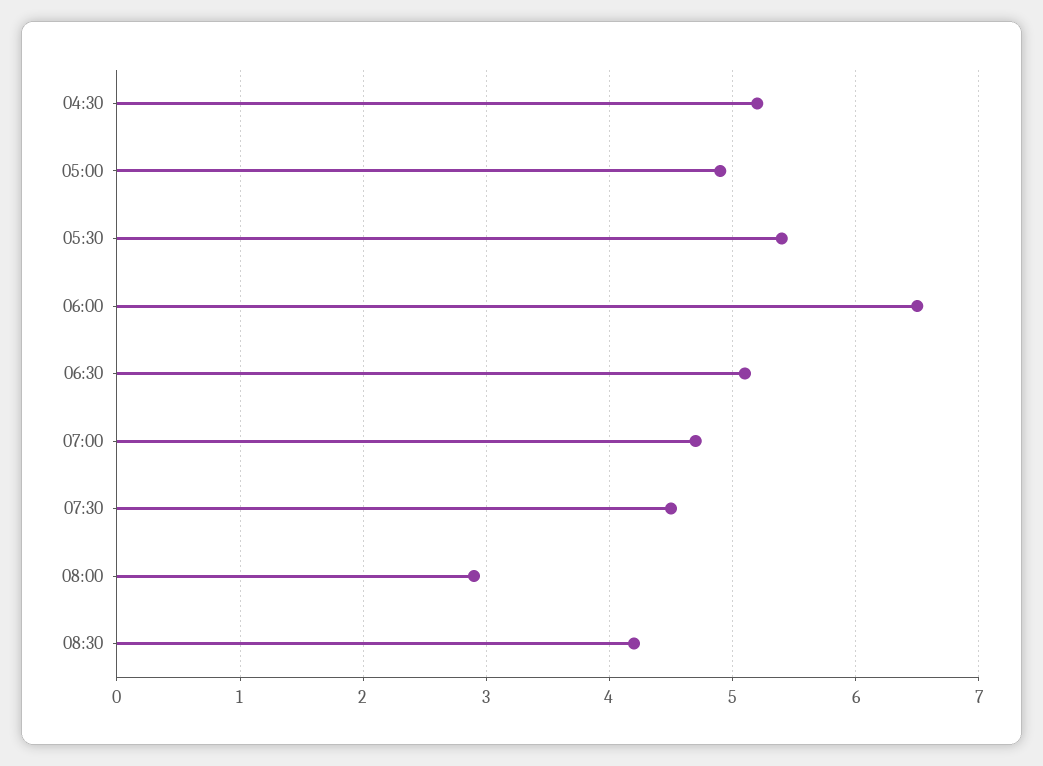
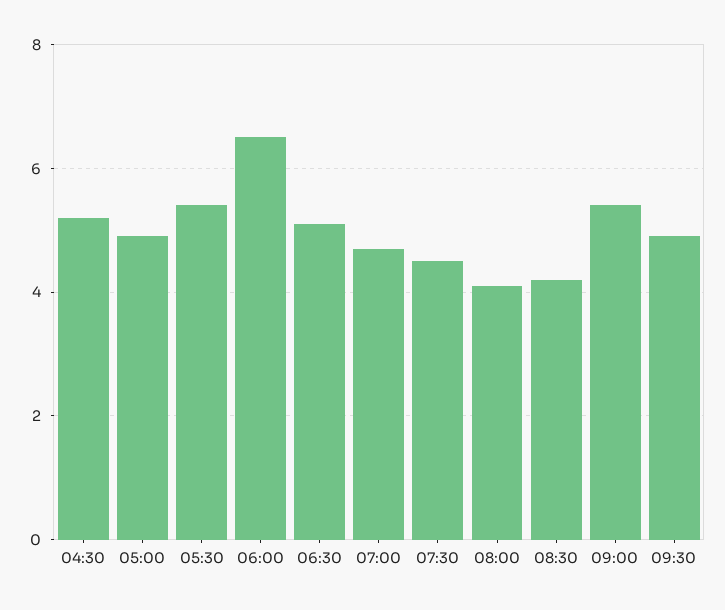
08:00: 2.9 -> 4
09:00: none -> 5.5
09:30: none -> 5

